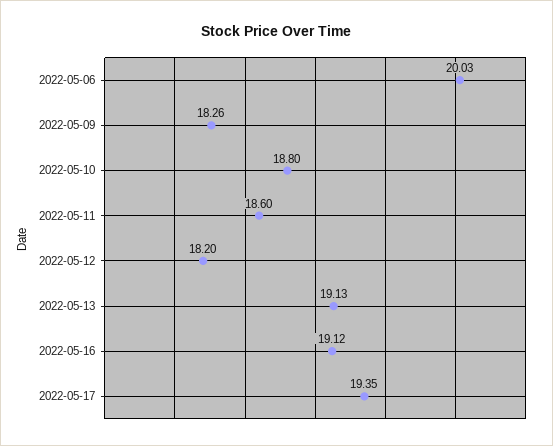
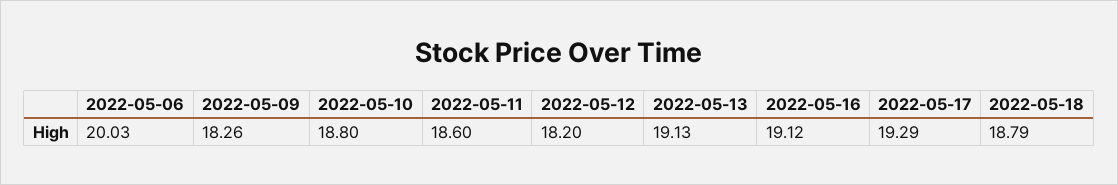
2022-05-17: 19.35 -> 19.29
2022-05-18: none -> 18.79

